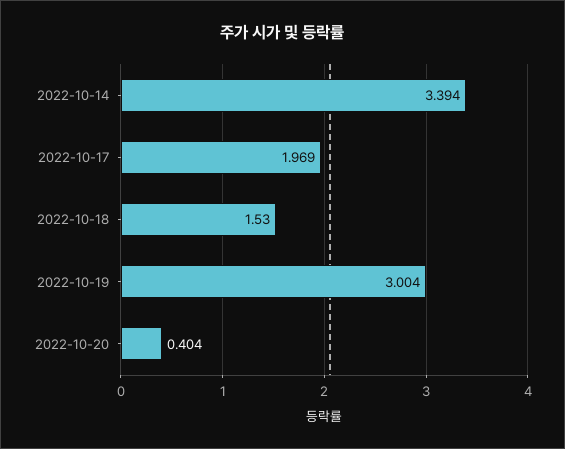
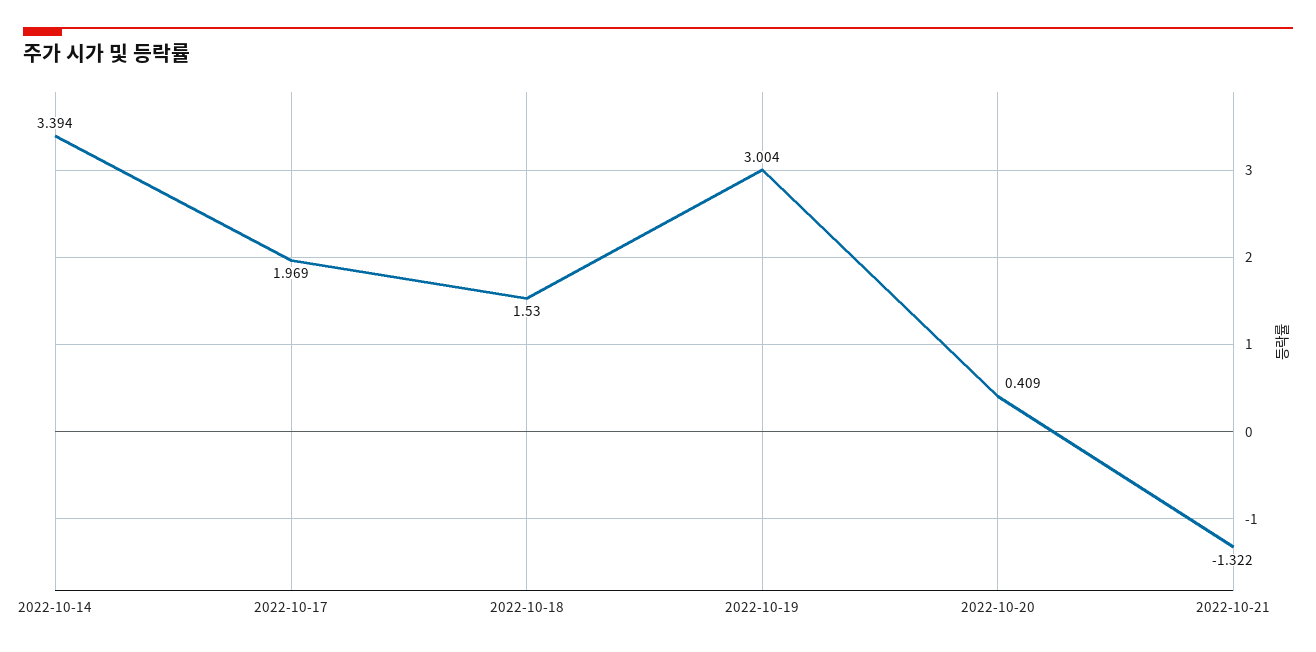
2022-10-20: 0.404 -> 0.409
2022-10-21: none -> -1.322

